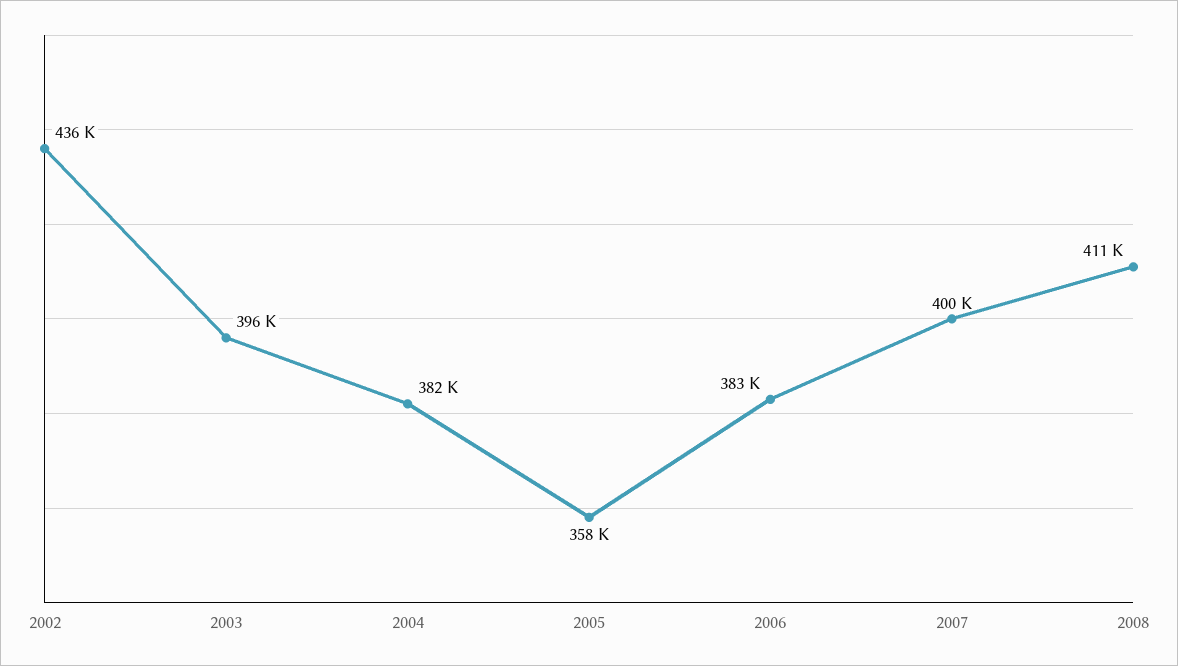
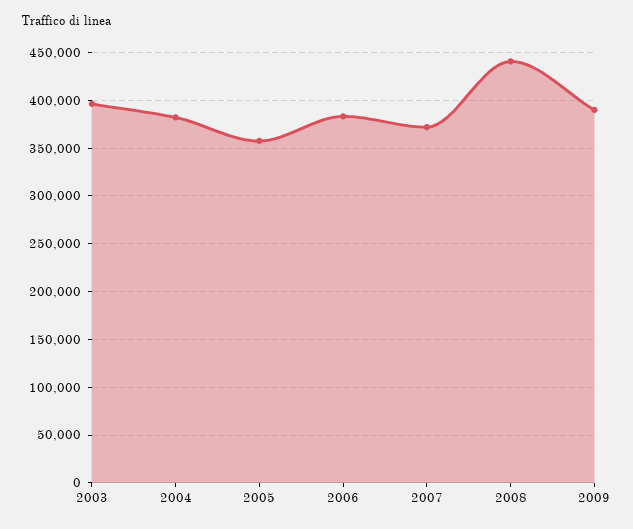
2002: 436000 -> none
2007: 400000 -> 370000
2008: 411000 -> 440000
2009: none -> 390000

